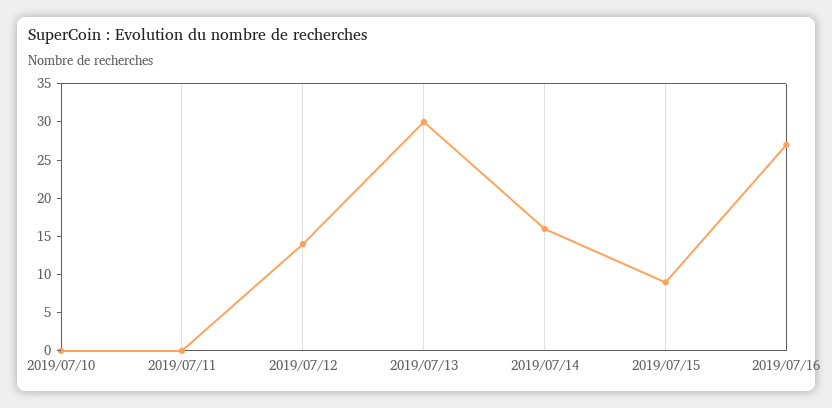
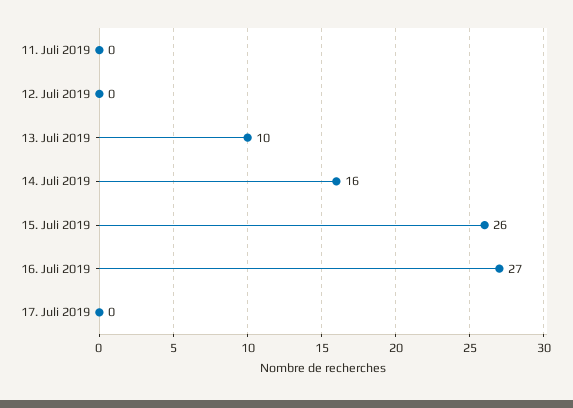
2019/07/10: 0 -> none
2019/07/12: 15 -> 0
2019/07/13: 30 -> 10
2019/07/15: 10 -> 26
17. Juli 2019: none -> 0

